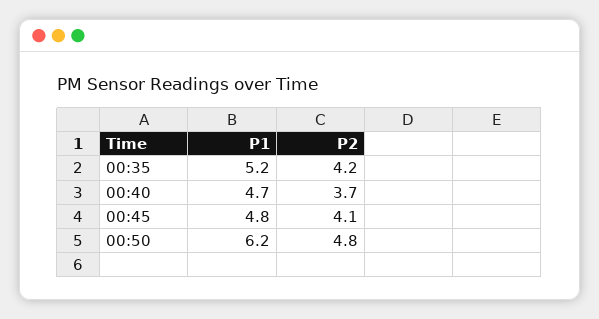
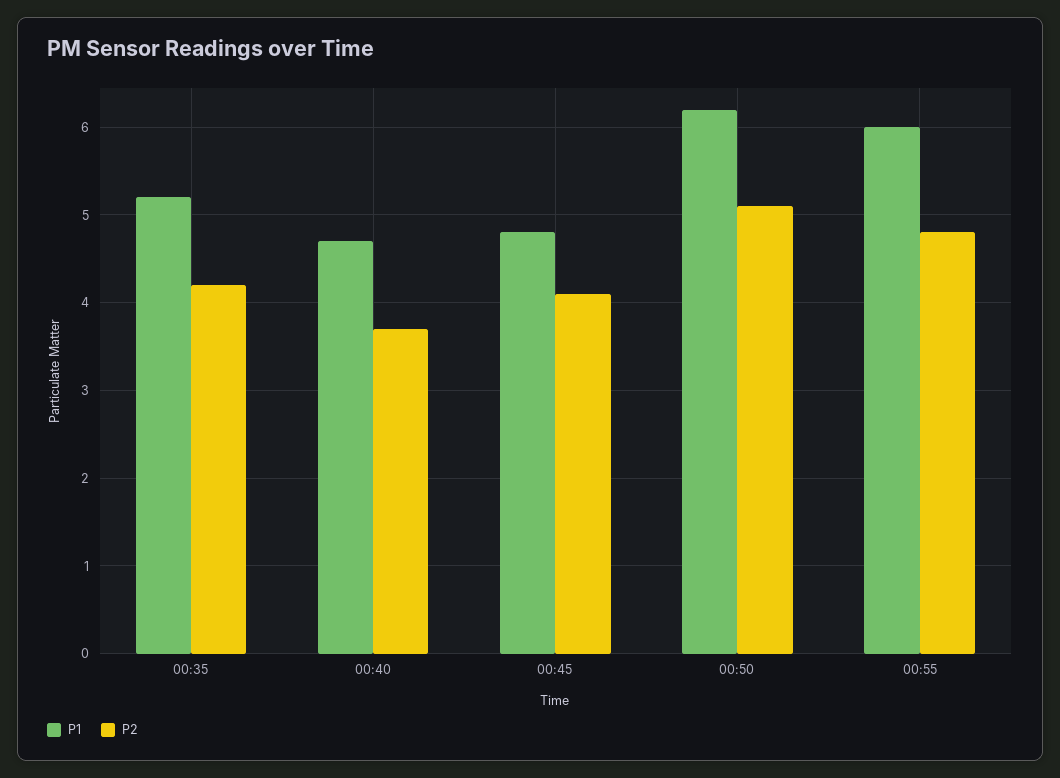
P2, 00:50: 4.8 -> 5.1
P1, 00:55: none -> 6
P2, 00:55: none -> 4.8

